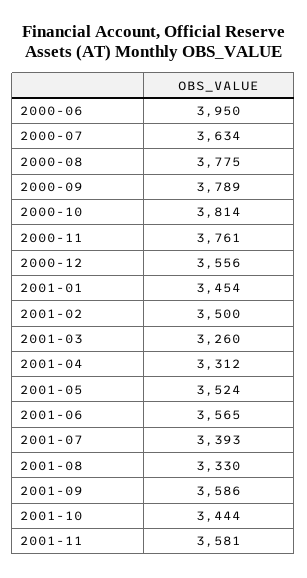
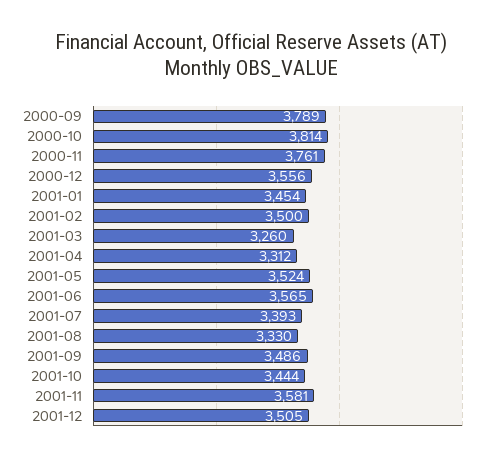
2000-06: 3950 -> none
2000-07: 3634 -> none
2000-08: 3775 -> none
2001-09: 3586 -> 3486
2001-12: none -> 3505

